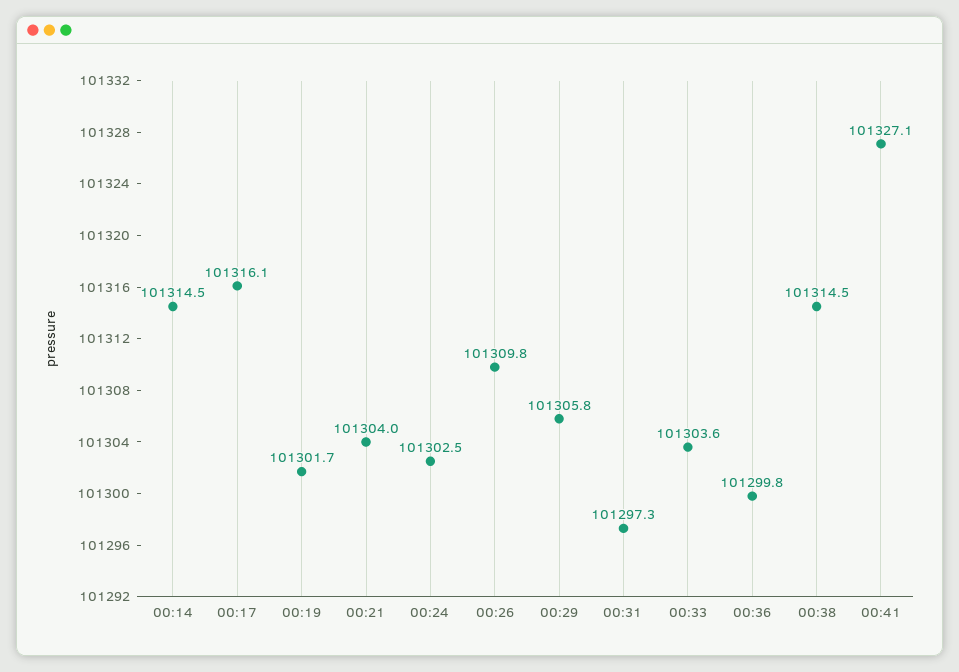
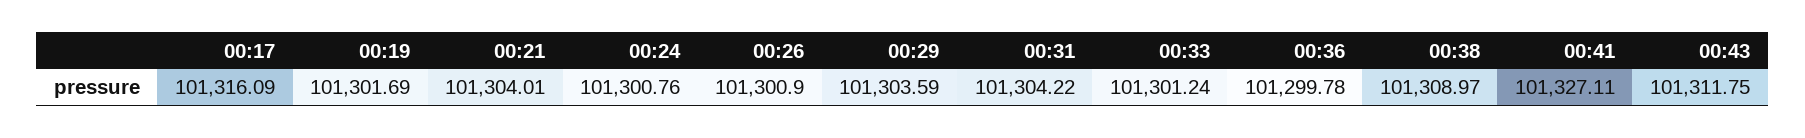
00:14: 101314.5 -> none
00:24: 101302.5 -> 101300.76
00:26: 101309.8 -> 101300.9
00:29: 101305.8 -> 101303.59
00:31: 101297.3 -> 101304.22
00:33: 101303.6 -> 101301.24
00:38: 101314.5 -> 101308.97
00:43: none -> 101311.75

